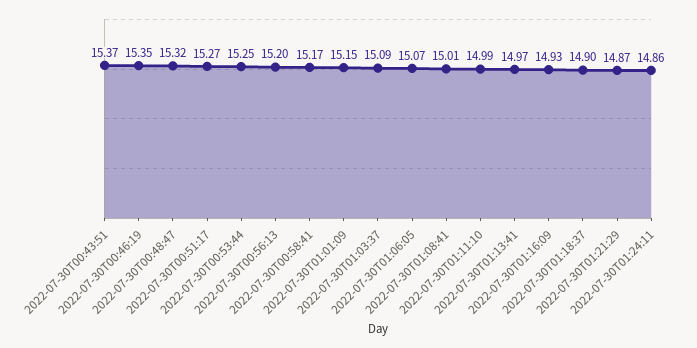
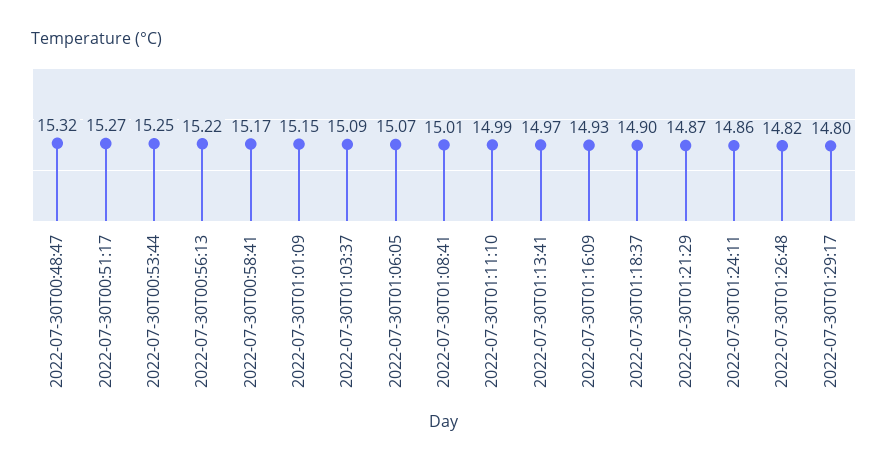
2022-07-30T00:43:51: 15.37 -> none
2022-07-30T00:46:19: 15.35 -> none
2022-07-30T00:56:13: 15.2 -> 15.22
2022-07-30T01:26:48: none -> 14.82
2022-07-30T01:29:17: none -> 14.8

